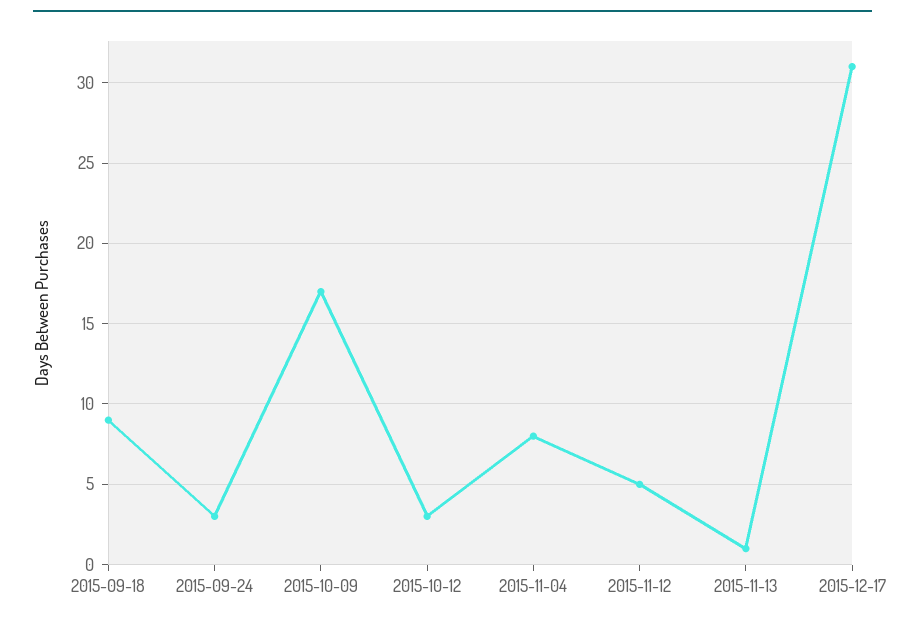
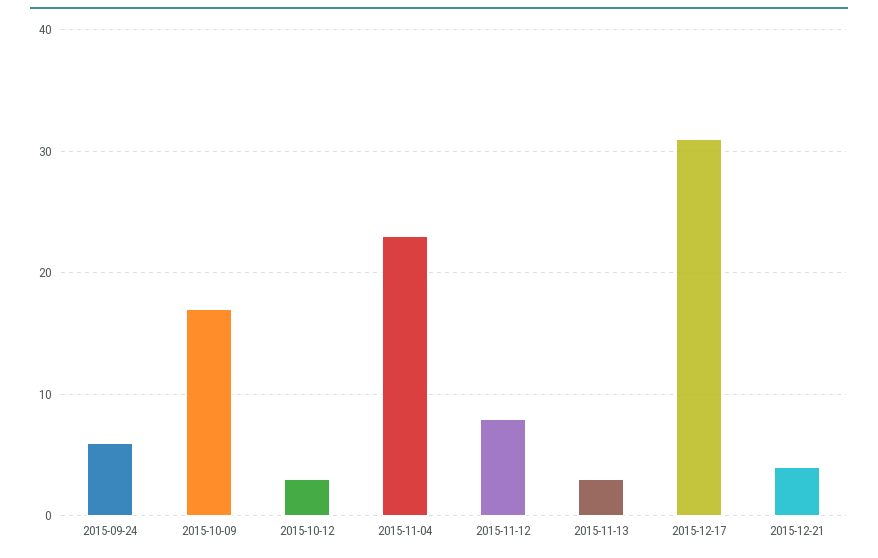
2015-09-18: 9 -> none
2015-09-24: 3 -> 6
2015-11-04: 8 -> 23
2015-11-12: 5 -> 8
2015-11-13: 1 -> 3
2015-12-21: none -> 4

